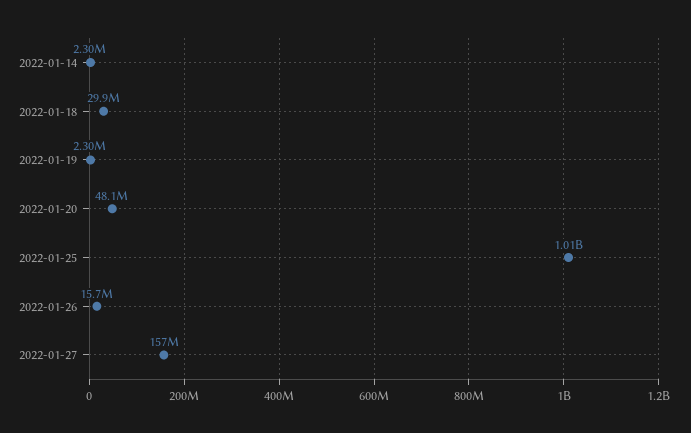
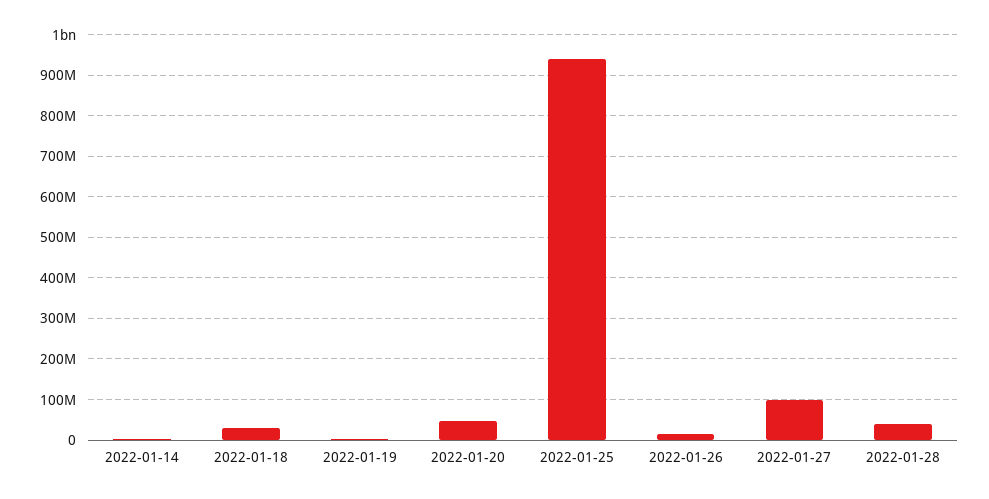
2022-01-25: 1010000000 -> 940000000
2022-01-27: 157000000 -> 100000000
2022-01-28: none -> 40000000

